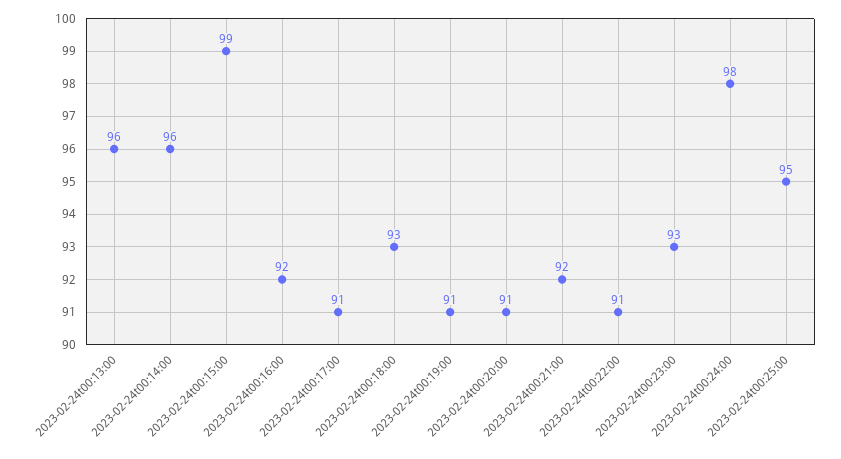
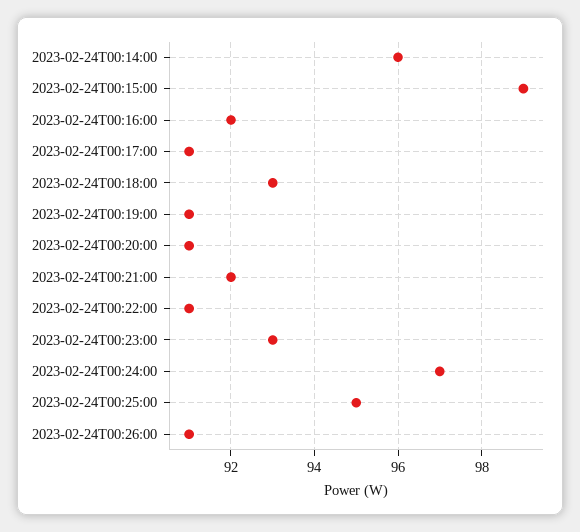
2023-02-24t00:13:00: 96 -> none
2023-02-24t00:24:00: 98 -> 97
2023-02-24T00:26:00: none -> 91

